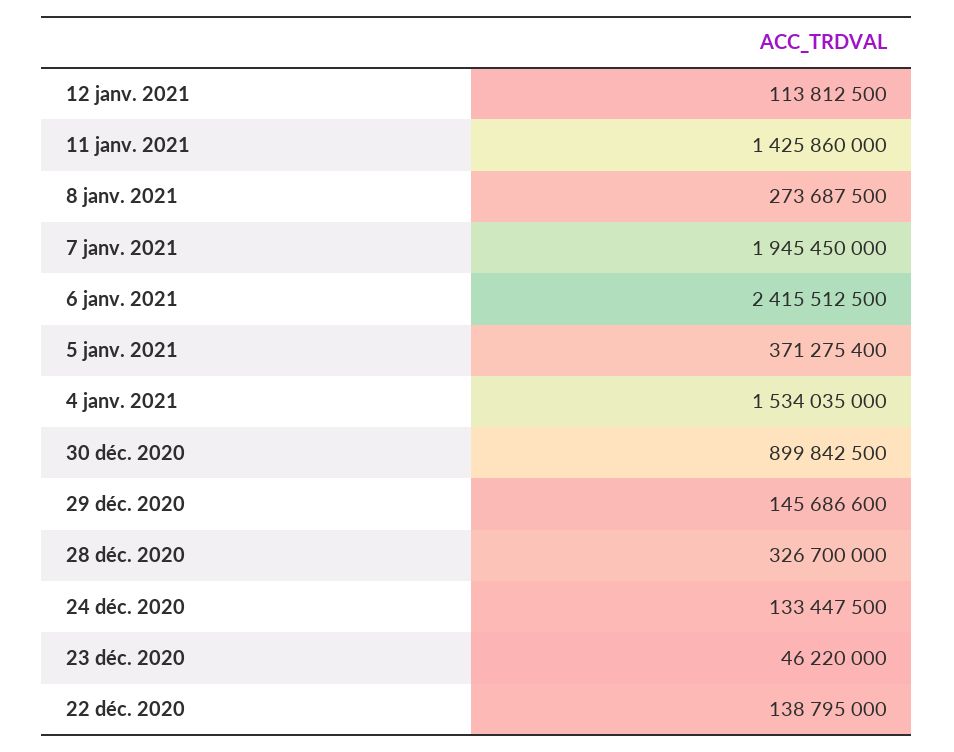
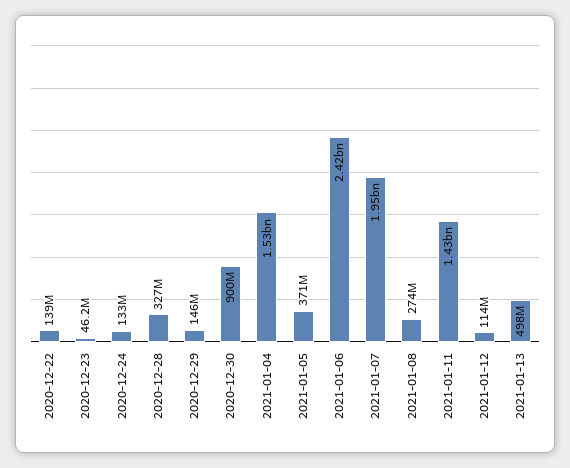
2021-01-13: none -> 498000000

